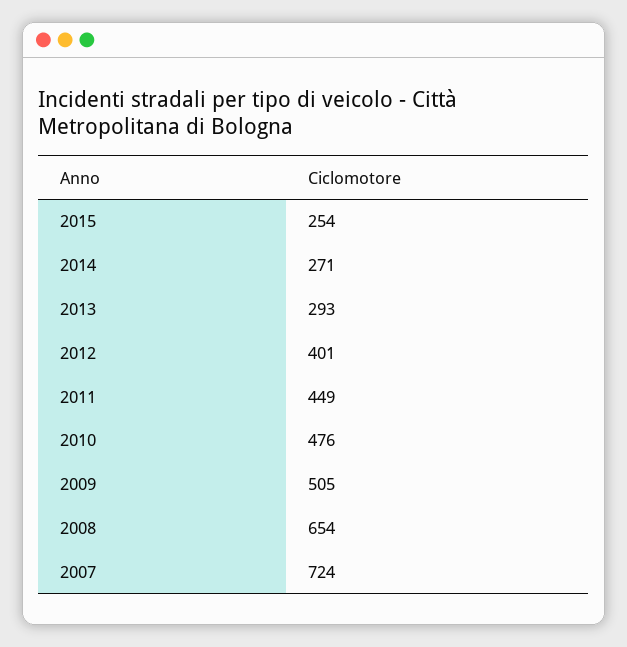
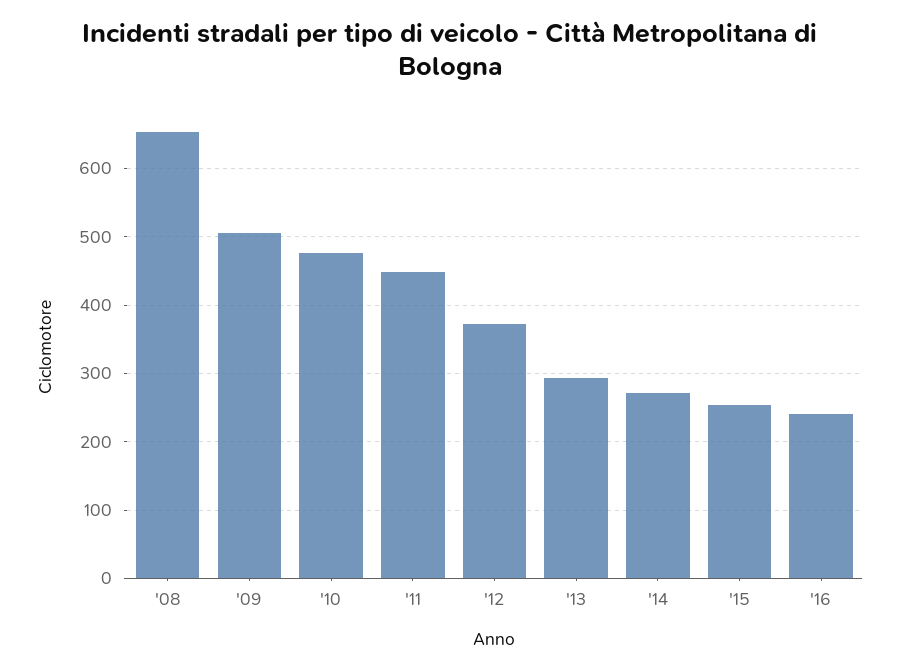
2012: 401 -> 370
2007: 724 -> none
'16: none -> 240

